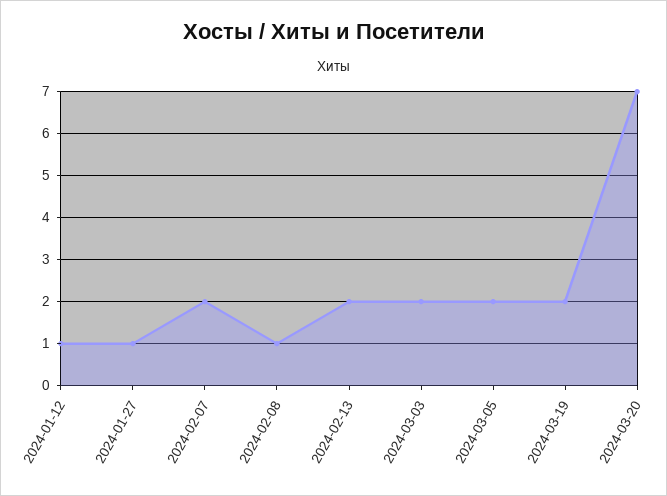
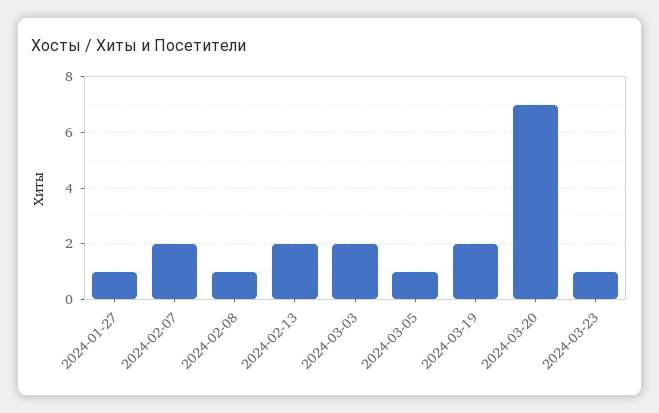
2024-01-12: 1 -> none
2024-03-05: 2 -> 1
2024-03-23: none -> 1

